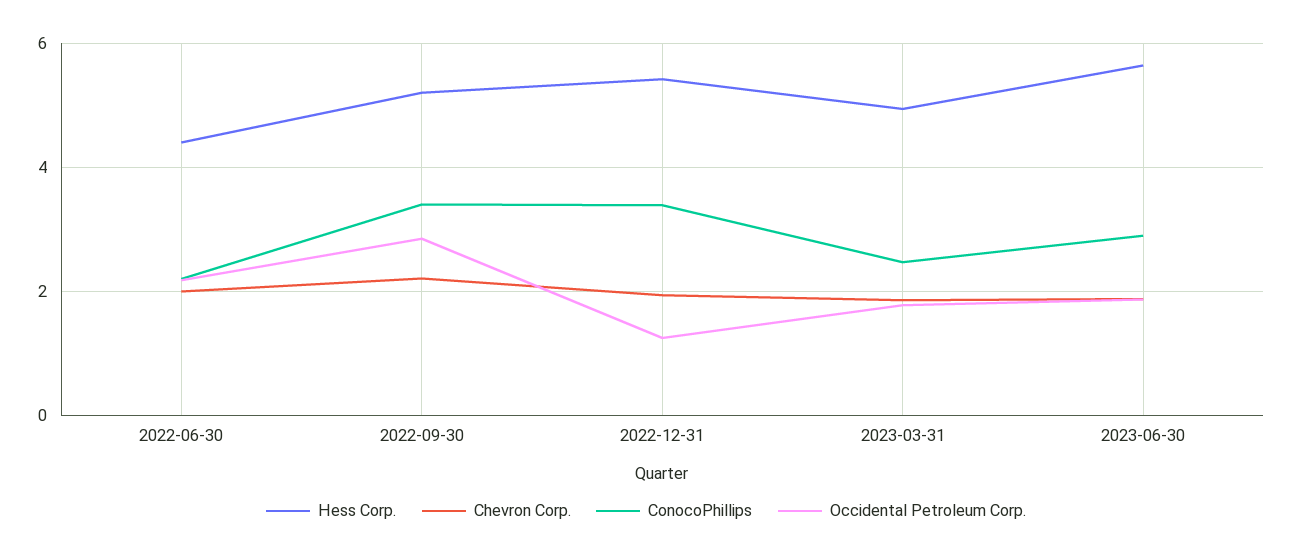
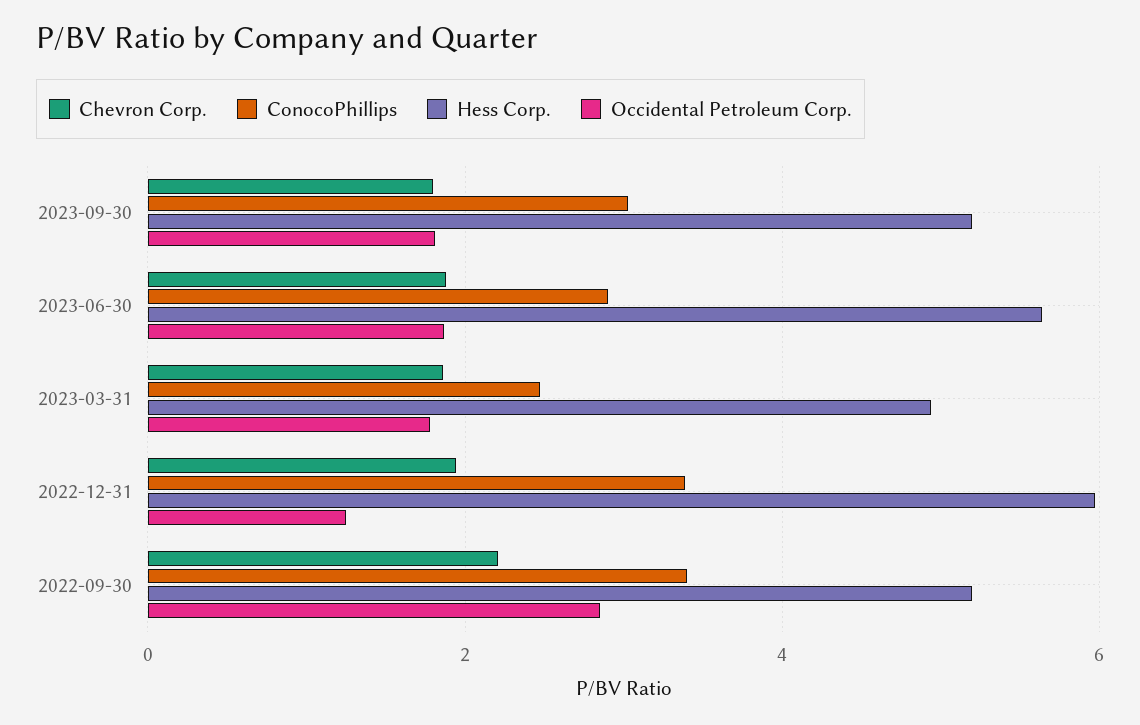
Hess Corp., 2022-06-30: 4.4 -> none
Chevron Corp., 2022-06-30: 2 -> none
ConocoPhillips, 2022-06-30: 2.2 -> none
Occidental Petroleum Corp., 2022-06-30: 2.2 -> none
Hess Corp., 2022-12-31: 5.4 -> 6
Chevron Corp., 2023-09-30: none -> 1.8
ConocoPhillips, 2023-09-30: none -> 3
Hess Corp., 2023-09-30: none -> 5.2
Occidental Petroleum Corp., 2023-09-30: none -> 1.8

